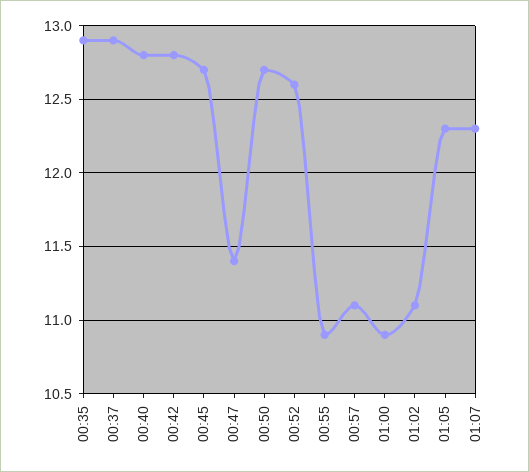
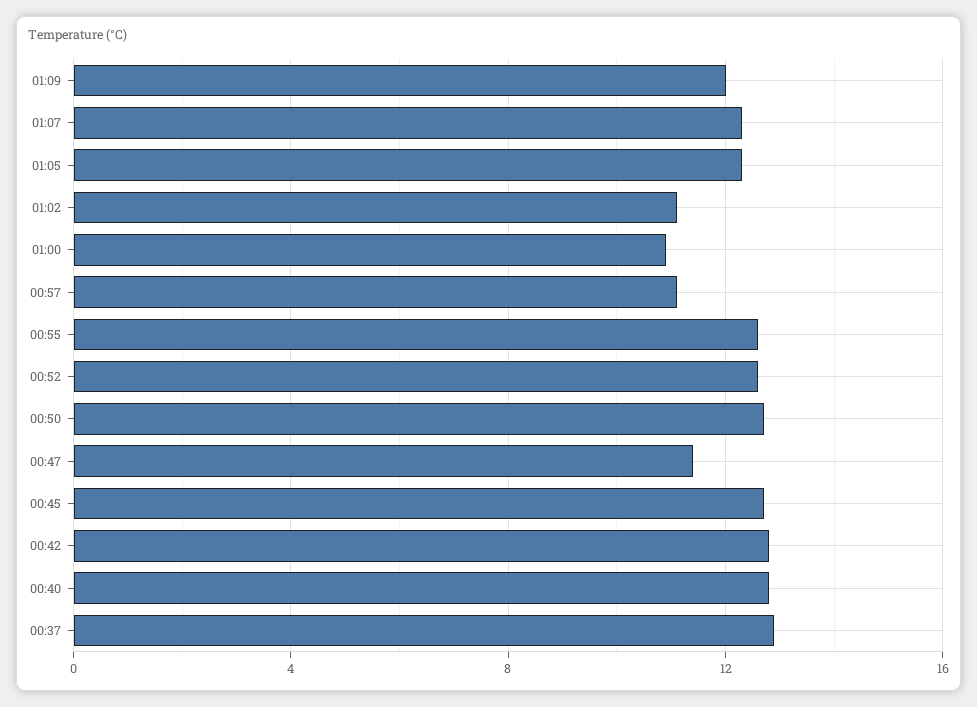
00:35: 12.9 -> none
00:55: 10.9 -> 12.5
01:09: none -> 12

